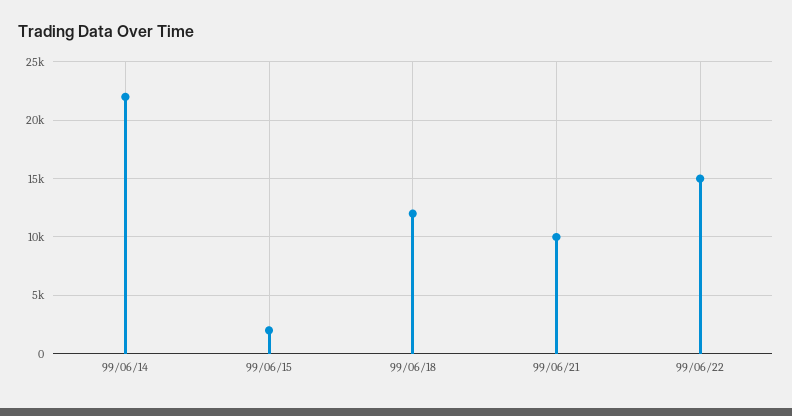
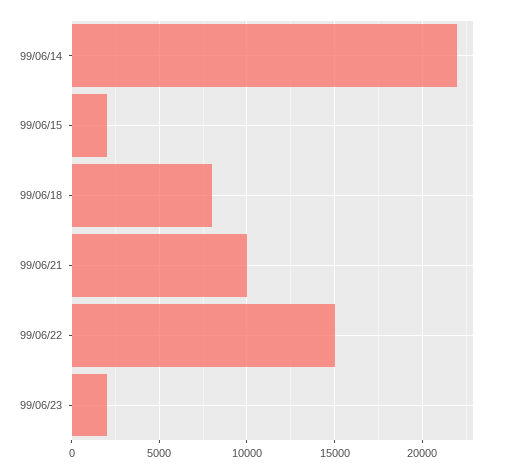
99/06/18: 12000 -> 8000
99/06/23: none -> 2000

